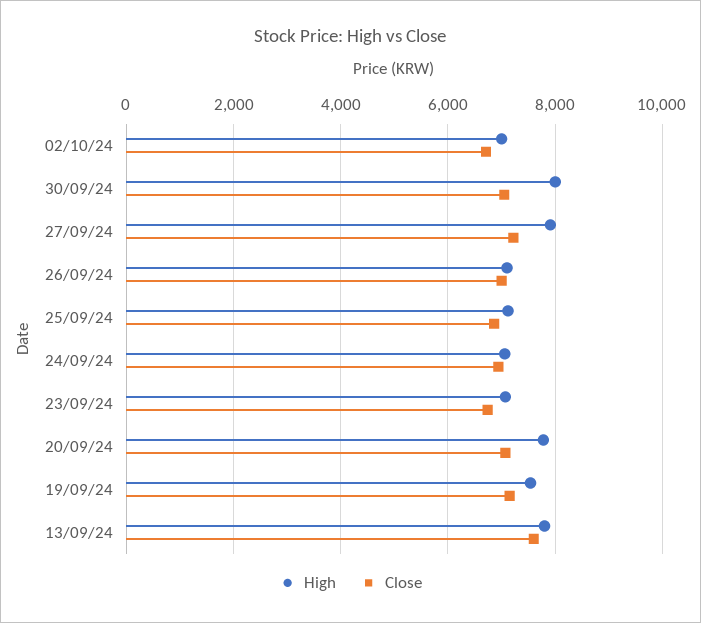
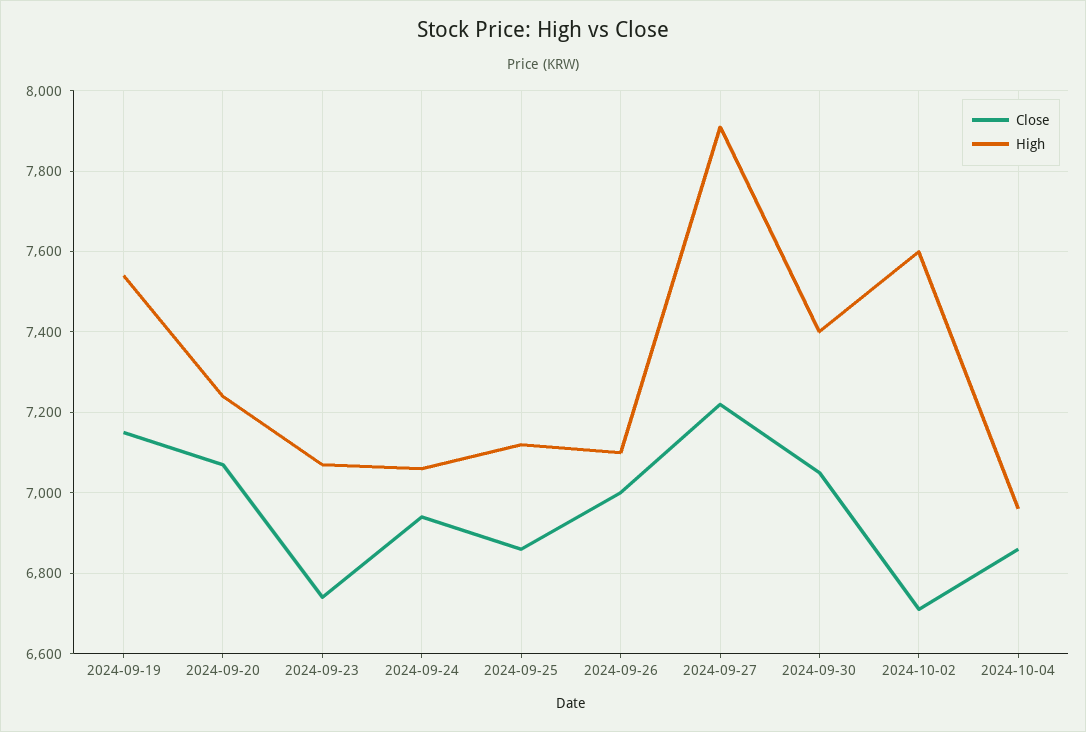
High, 02/10/24: 7000 -> 7600
High, 30/09/24: 8000 -> 7400
High, 20/09/24: 7800 -> 7240
High, 13/09/24: 7800 -> none
Close, 13/09/24: 7600 -> none
Close, 2024-10-04: none -> 6860
High, 2024-10-04: none -> 6960

